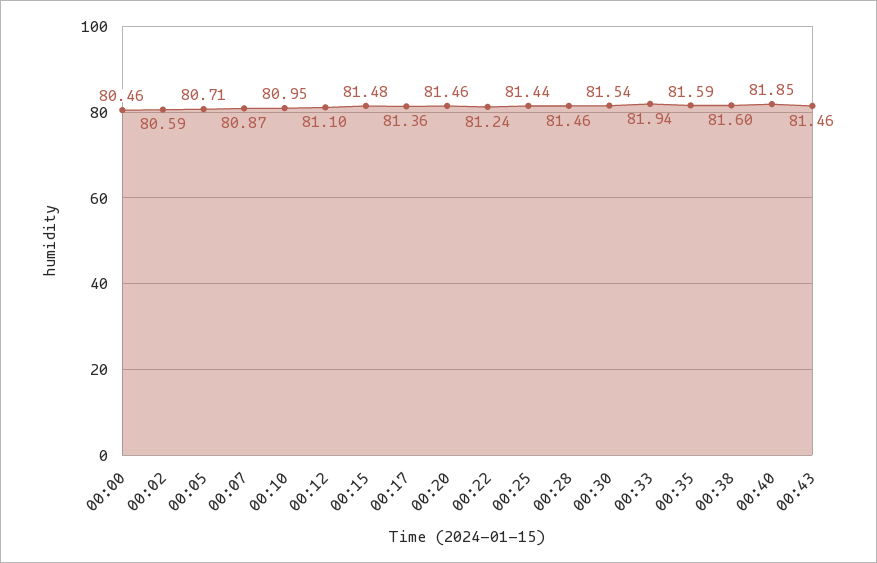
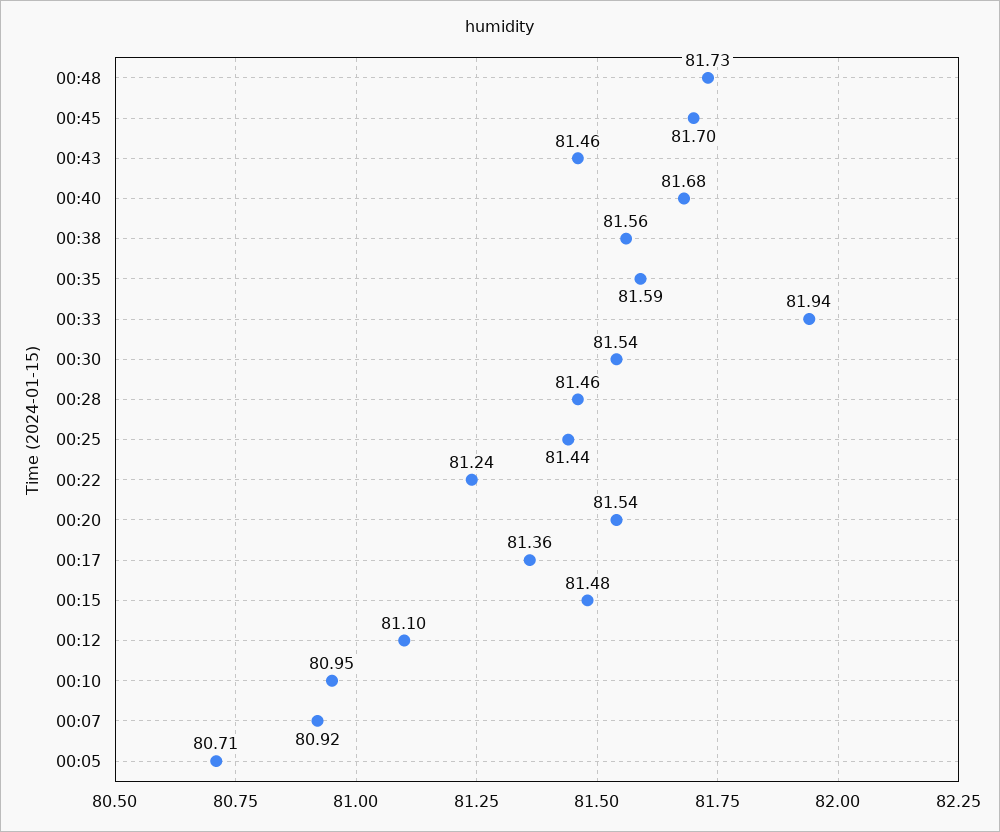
00:00: 80.46 -> none
00:02: 80.59 -> none
00:07: 80.87 -> 80.92
00:20: 81.46 -> 81.54
00:38: 81.6 -> 81.56
00:40: 81.85 -> 81.68
00:48: none -> 81.73
00:45: none -> 81.7

